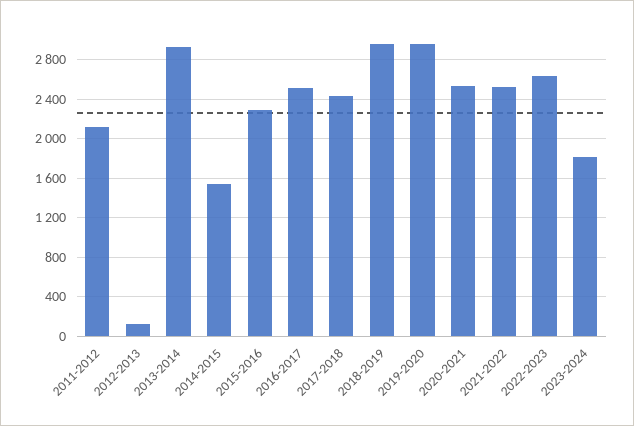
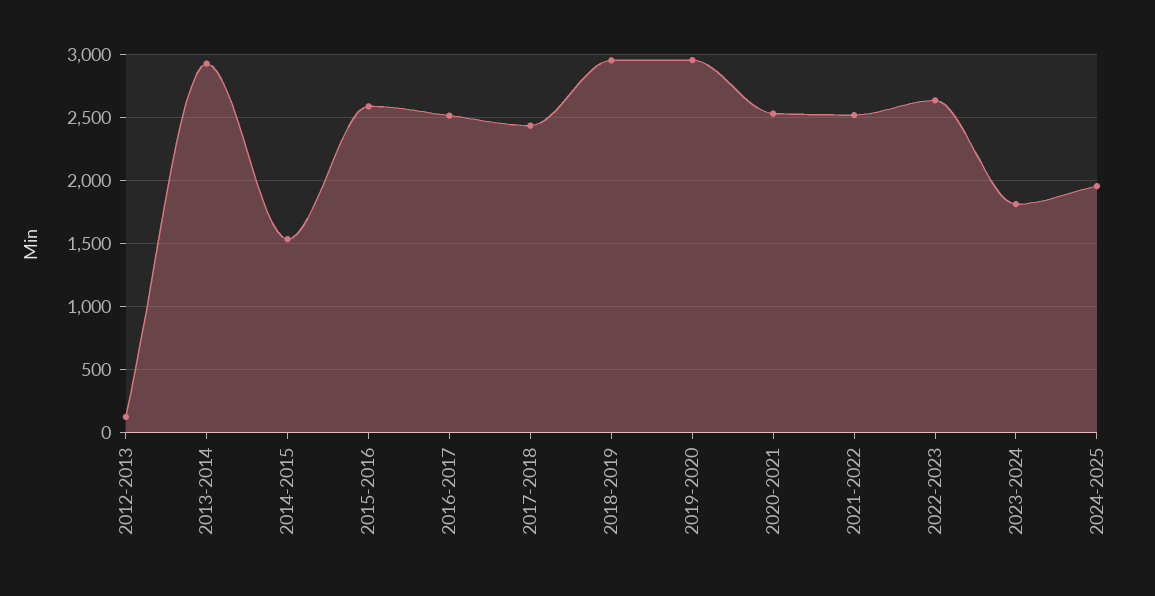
2011-2012: 2100 -> none
2015-2016: 2300 -> 2600
2024-2025: none -> 1950

